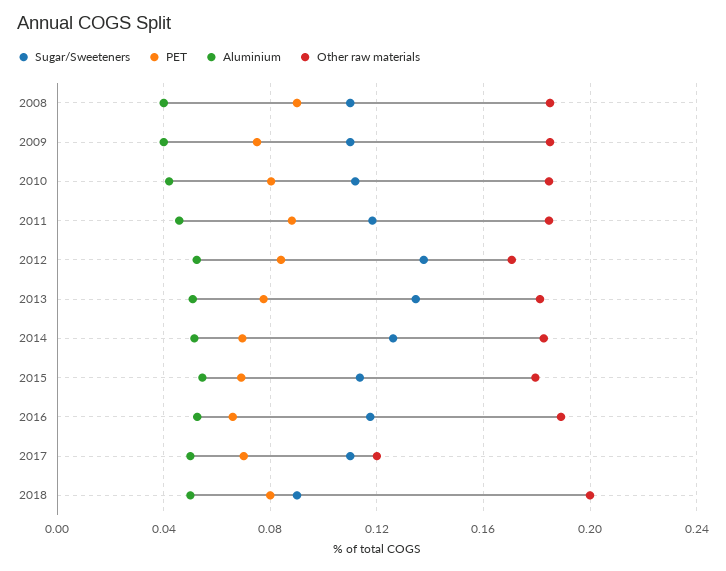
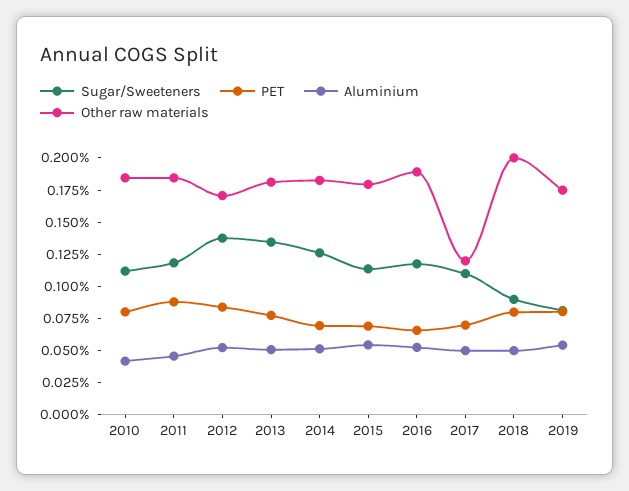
Sugar/Sweeteners, 2008: 0.11 -> none
PET, 2008: 0.09 -> none
Aluminium, 2008: 0.04 -> none
Other raw materials, 2008: 0.185 -> none
Sugar/Sweeteners, 2009: 0.11 -> none
PET, 2009: 0.075 -> none
Aluminium, 2009: 0.04 -> none
Other raw materials, 2009: 0.185 -> none
Sugar/Sweeteners, 2019: none -> 0.075
PET, 2019: none -> 0.075
Aluminium, 2019: none -> 0.05
Other raw materials, 2019: none -> 0.175

